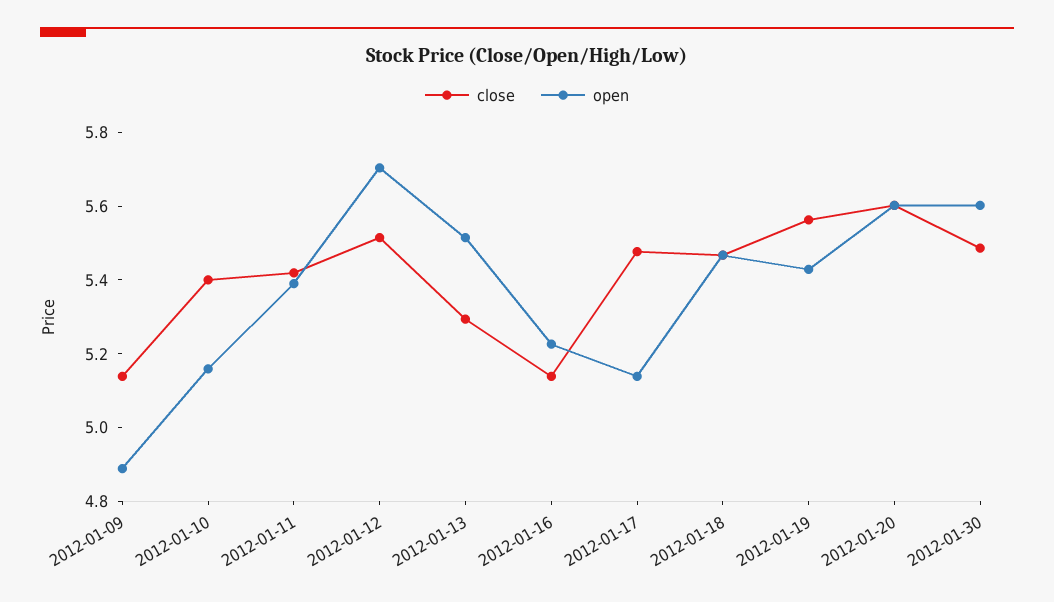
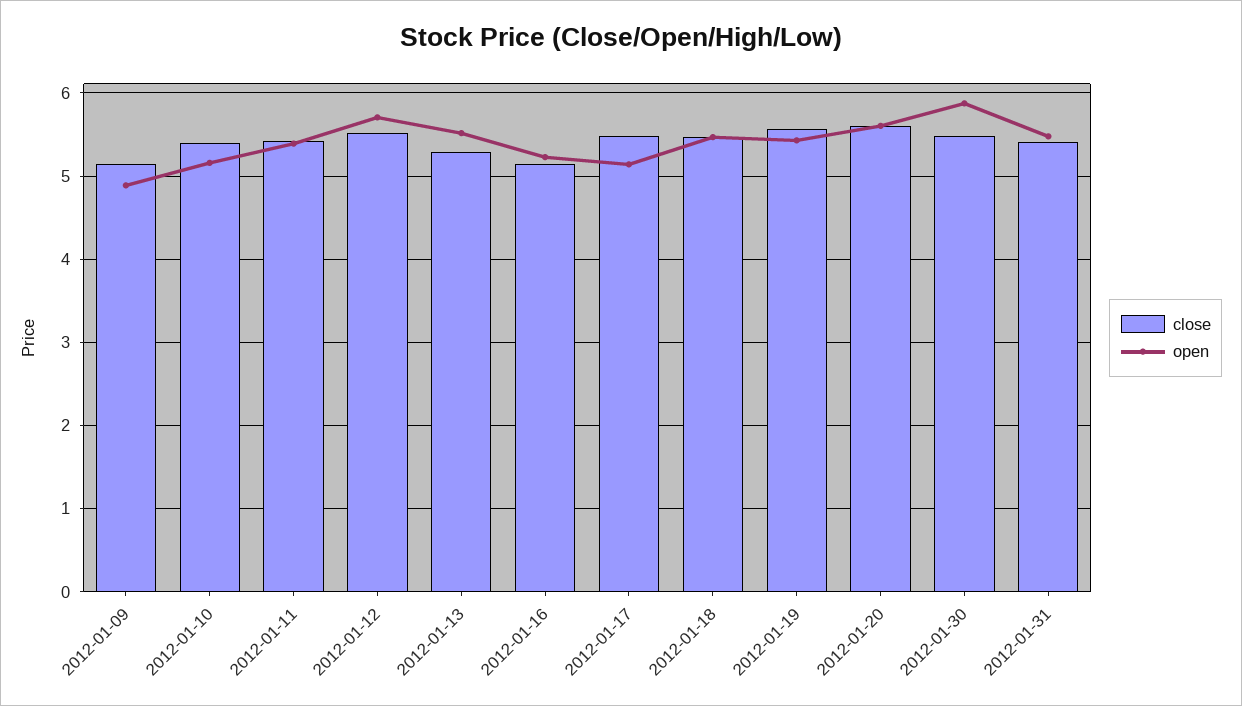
open, 2012-01-30: 5.6 -> 5.9
close, 2012-01-31: none -> 5.4
open, 2012-01-31: none -> 5.5

